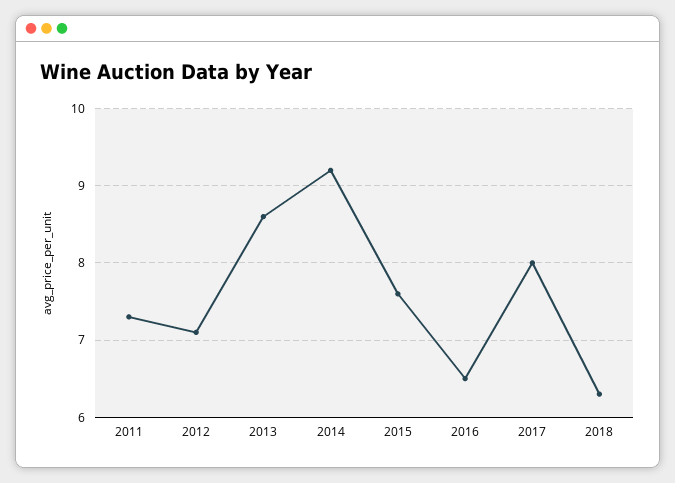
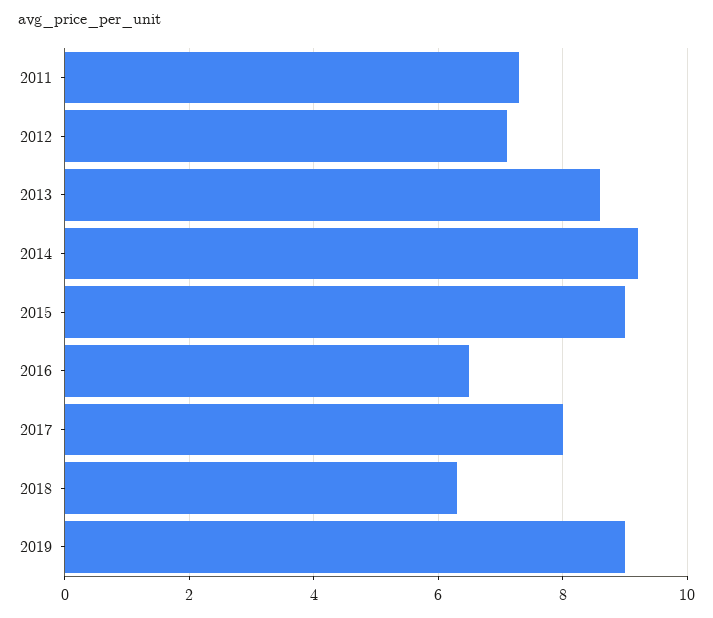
2015: 7.6 -> 9
2019: none -> 9

